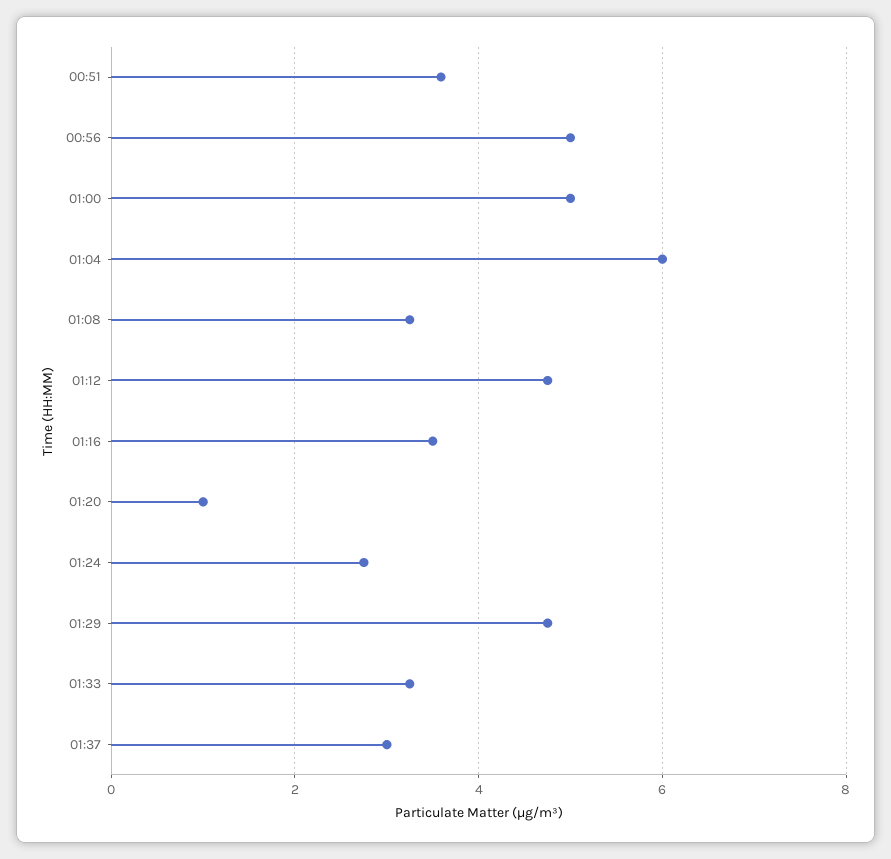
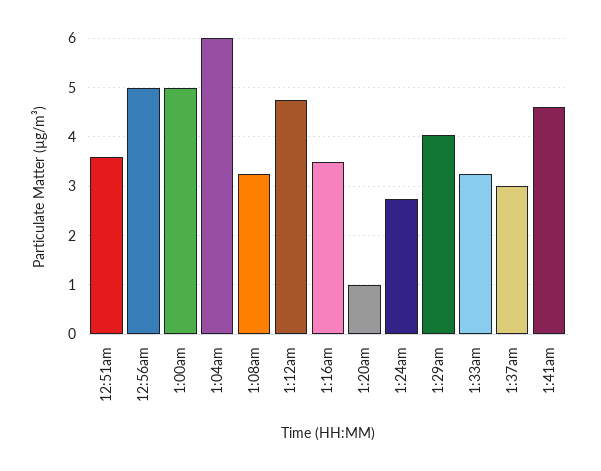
01:29: 4.8 -> 4
1:41am: none -> 4.6

